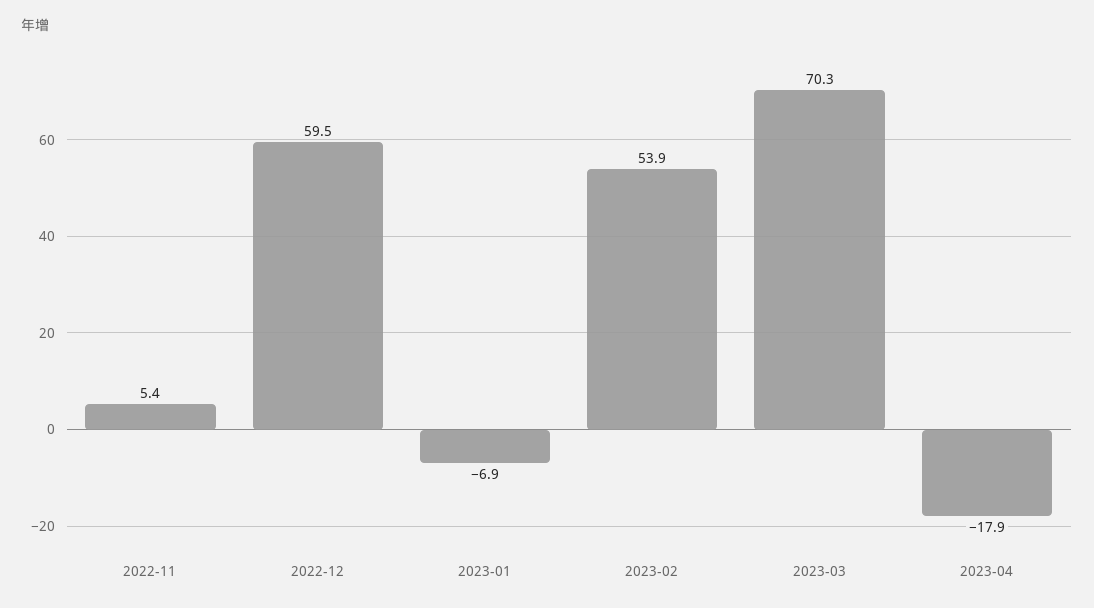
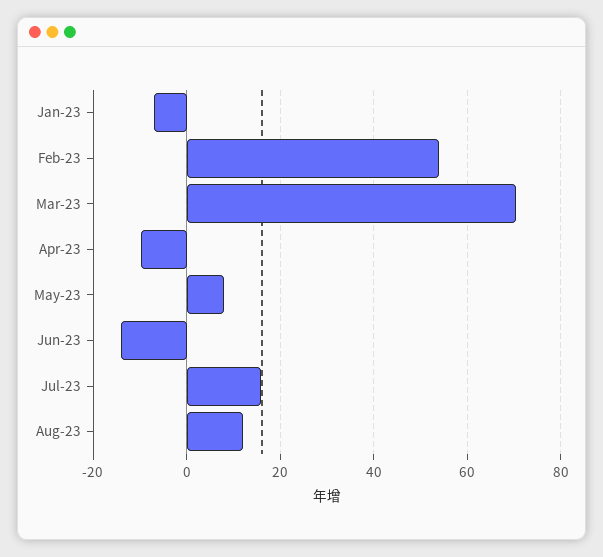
2022-11: 5.4 -> none
2022-12: 59.5 -> none
2023-04: -17.9 -> -10
May-23: none -> 8
Jun-23: none -> -14
Jul-23: none -> 16
Aug-23: none -> 12

